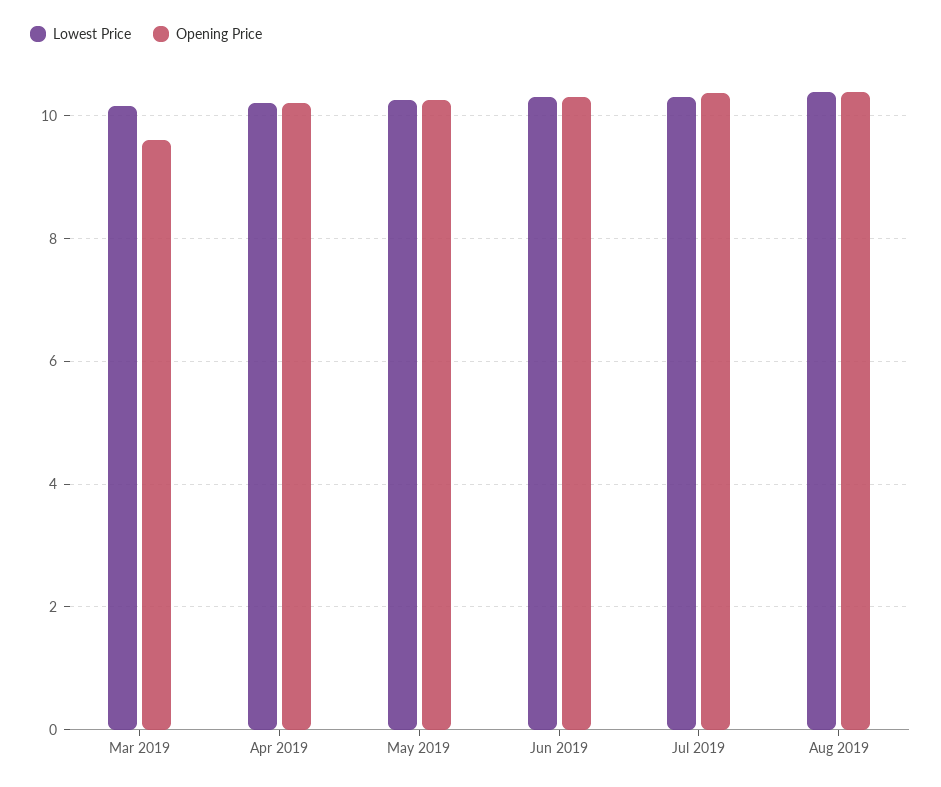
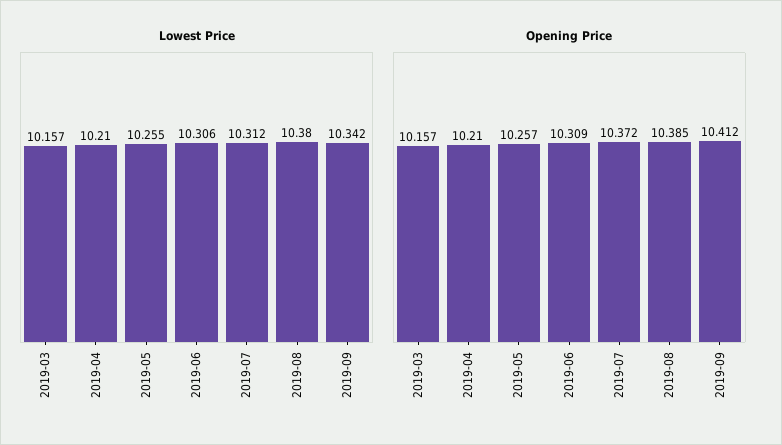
Opening Price, Mar 2019: 9.6 -> 10.157
Lowest Price, 2019-09: none -> 10.342
Opening Price, 2019-09: none -> 10.412

